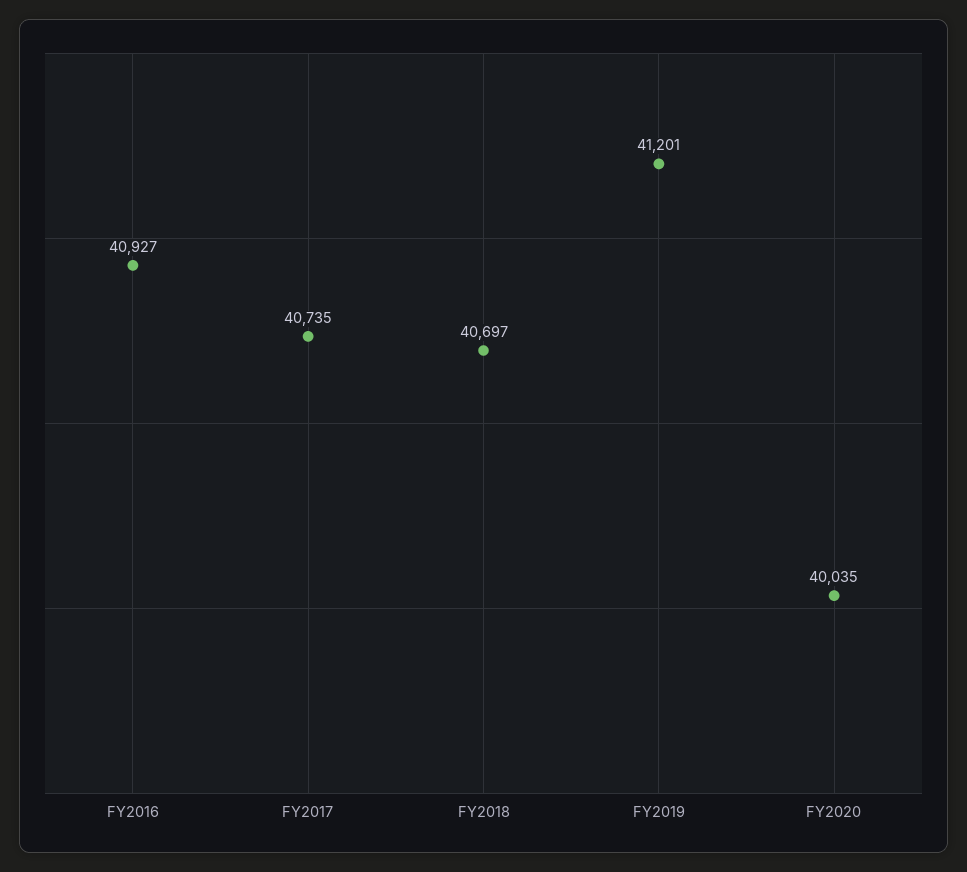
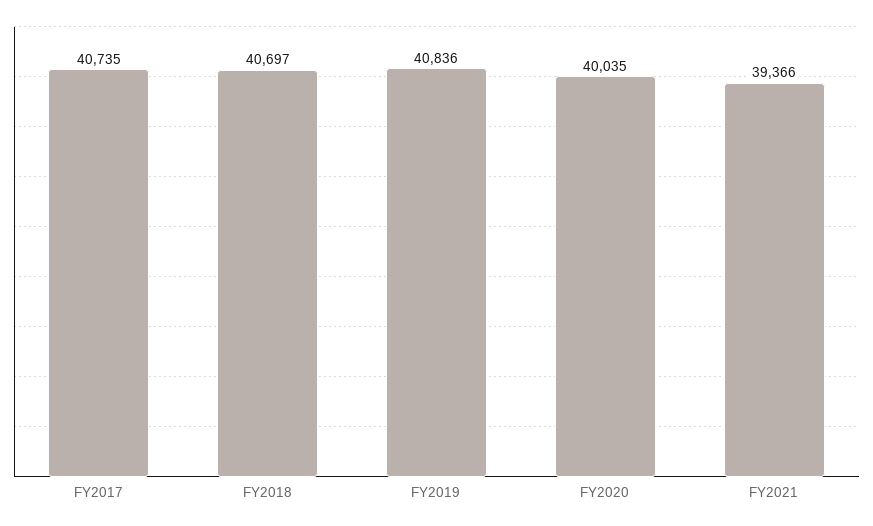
FY2016: 40927 -> none
FY2019: 41201 -> 40836
FY2021: none -> 39366

